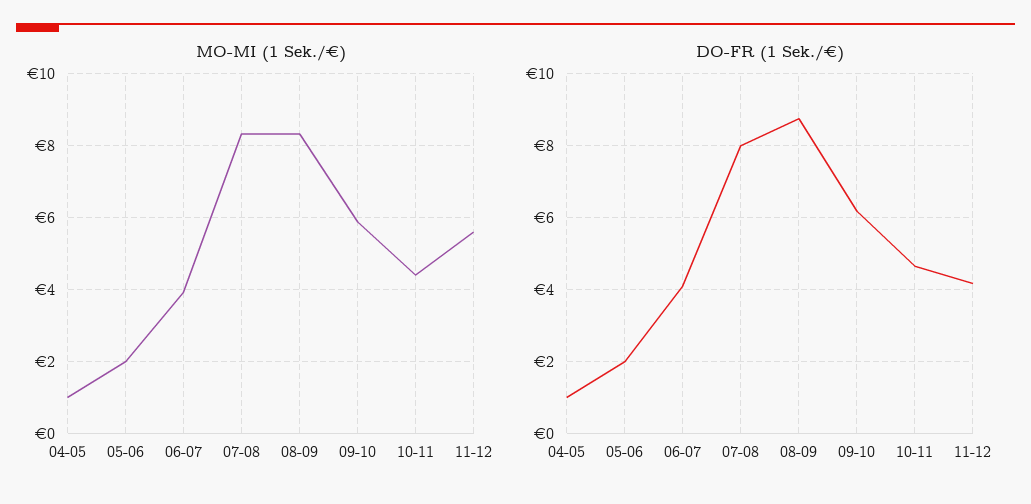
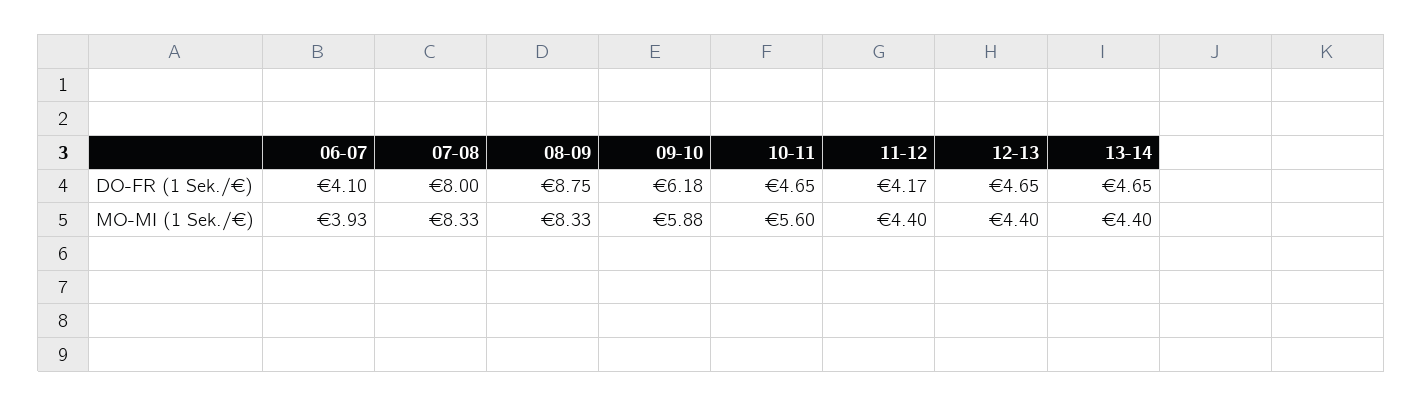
MO-MI (1 Sek./€), 04-05: 1 -> none
MO-MI (1 Sek./€), 05-06: 2 -> none
MO-MI (1 Sek./€), 10-11: 4.4 -> 5.6
MO-MI (1 Sek./€), 11-12: 5.6 -> 4.4
DO-FR (1 Sek./€), 04-05: 1 -> none
DO-FR (1 Sek./€), 05-06: 2 -> none
DO-FR (1 Sek./€), 12-13: none -> 4.65
DO-FR (1 Sek./€), 13-14: none -> 4.65
MO-MI (1 Sek./€), 12-13: none -> 4.4
MO-MI (1 Sek./€), 13-14: none -> 4.4

